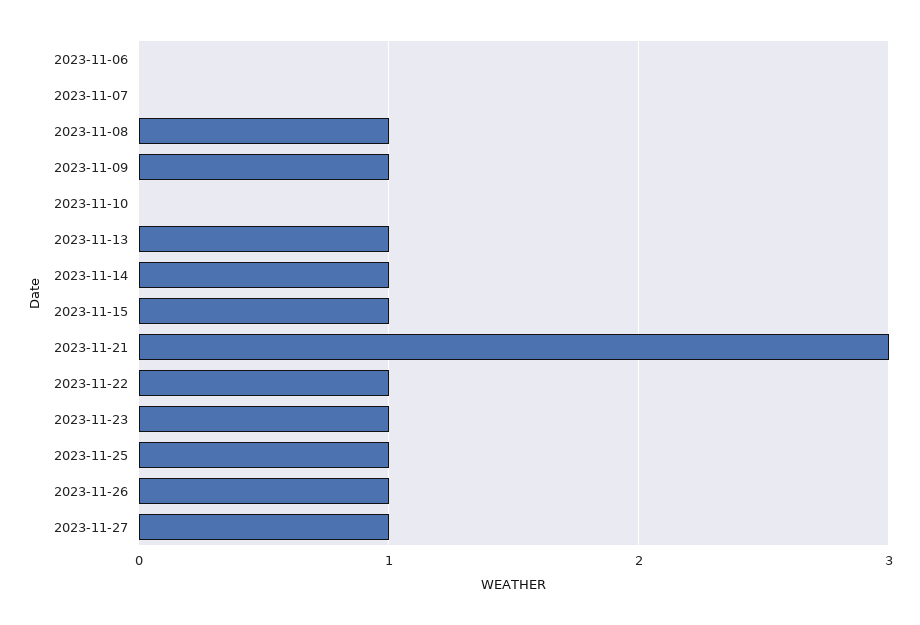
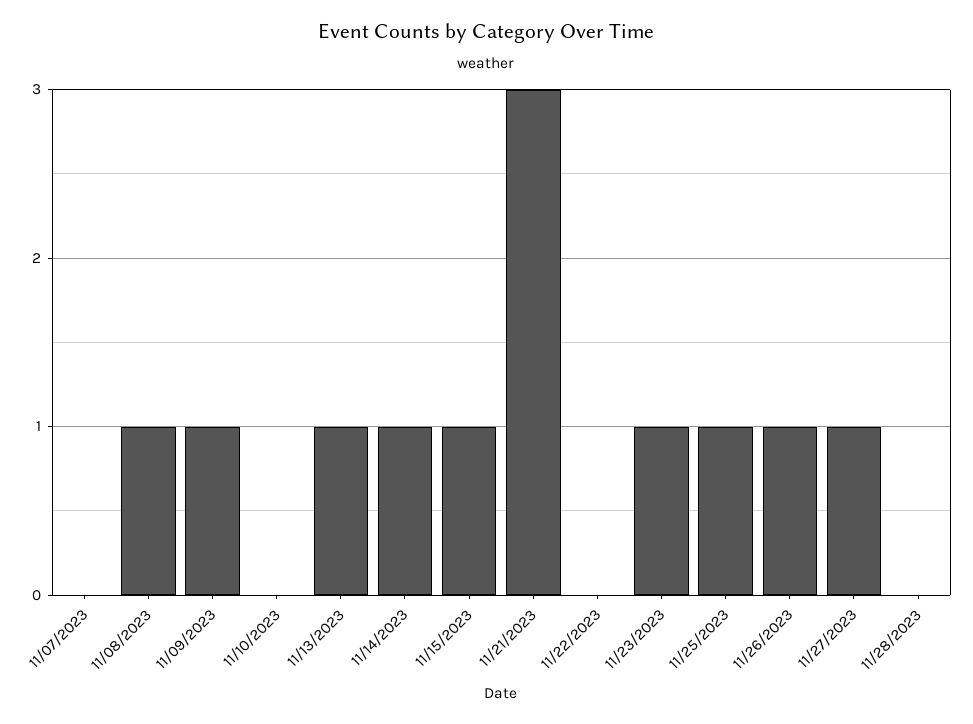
2023-11-06: 0 -> none
2023-11-22: 1 -> 0
11/28/2023: none -> 0

